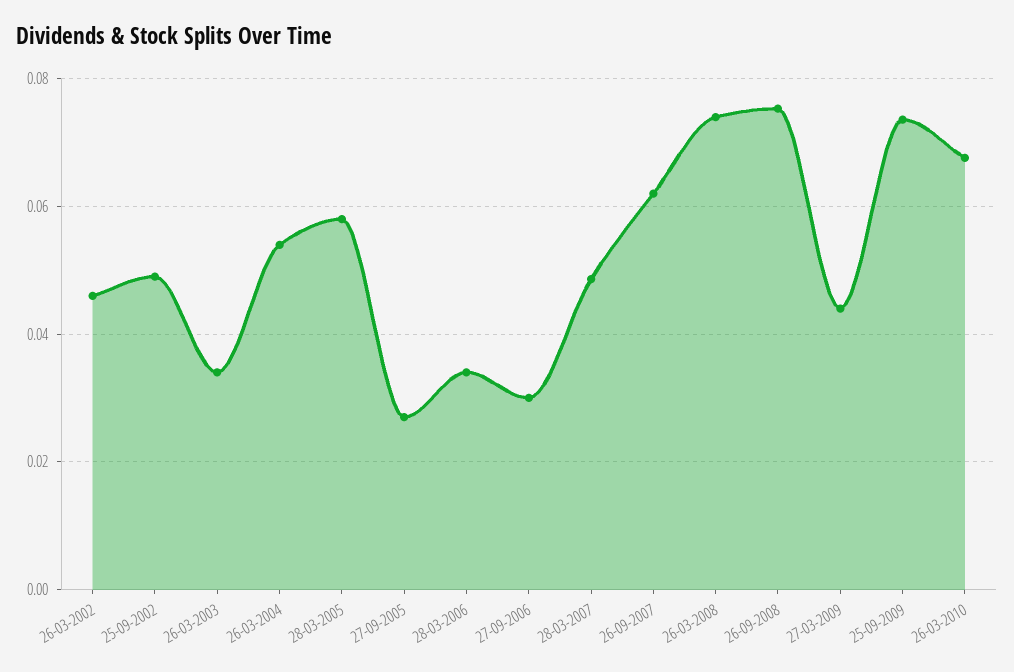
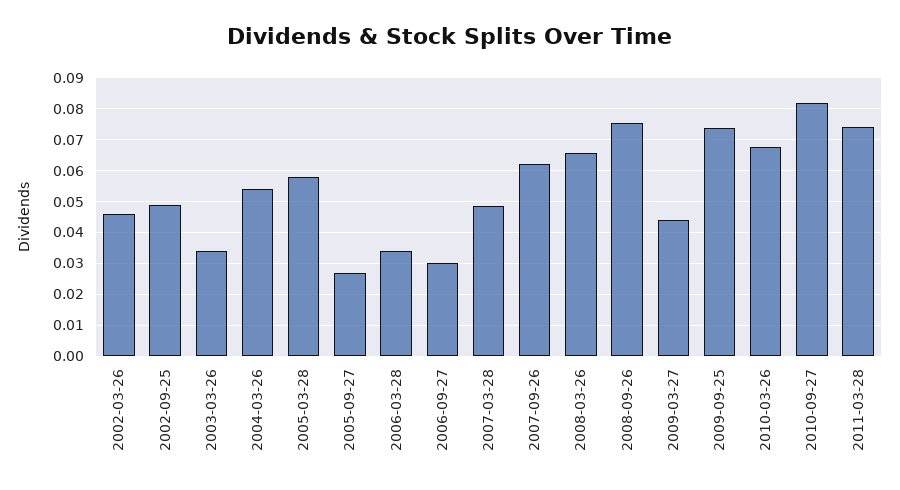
26-03-2008: 0.074 -> 0.066
2010-09-27: none -> 0.082
2011-03-28: none -> 0.074

